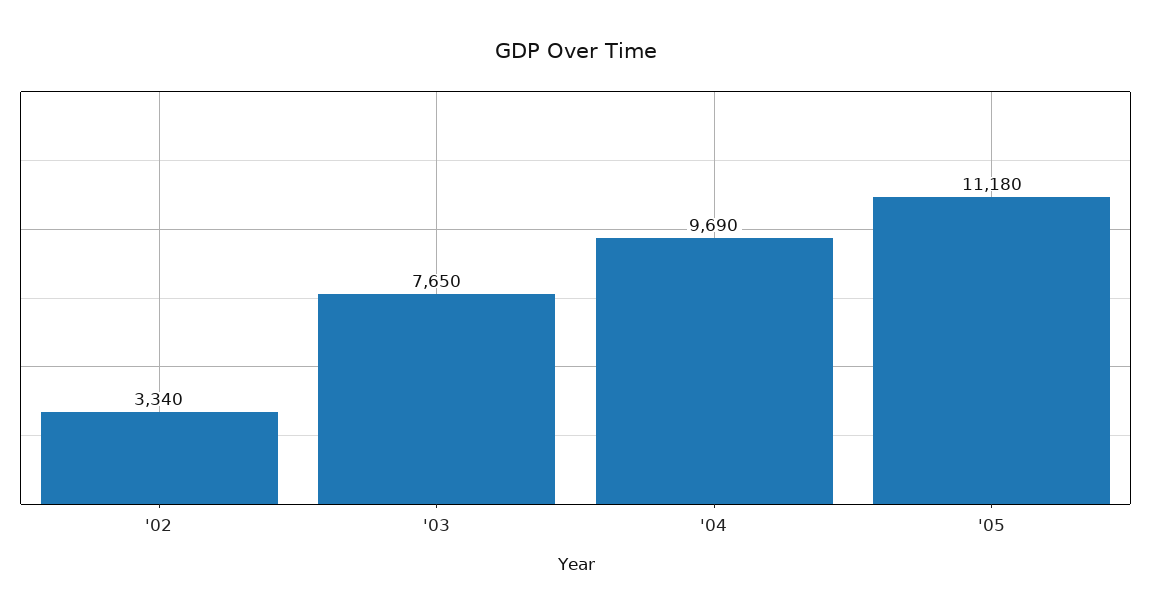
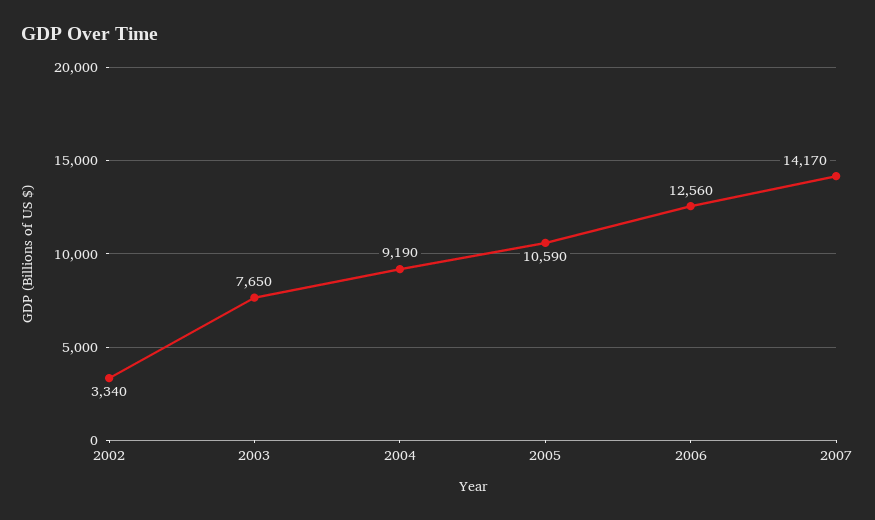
'04: 9690 -> 9190
'05: 11180 -> 10590
2006: none -> 12560
2007: none -> 14170

